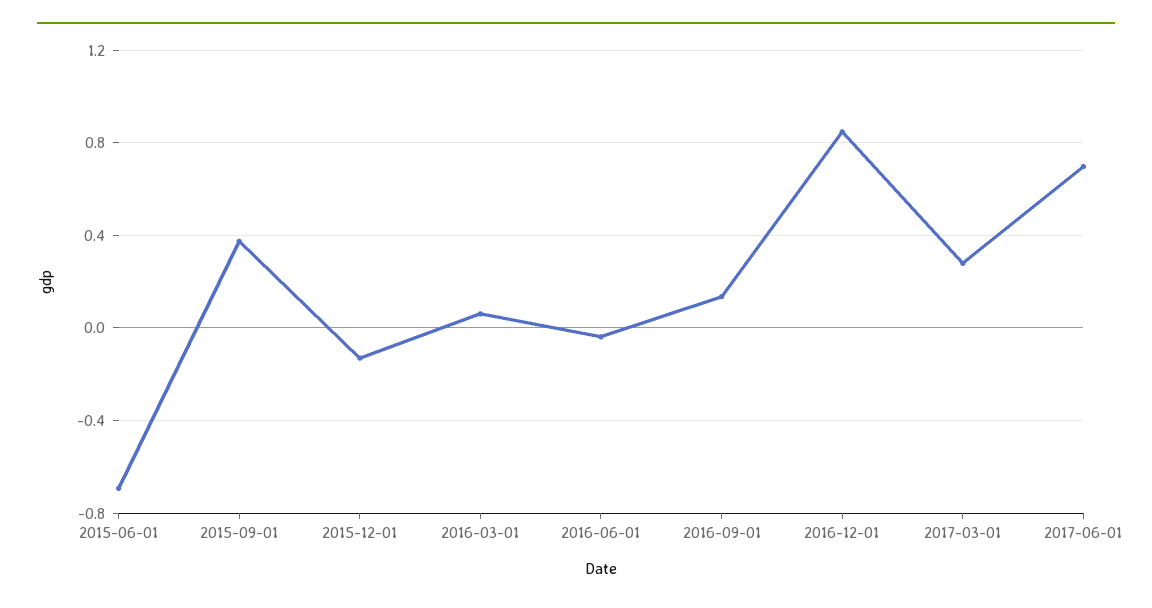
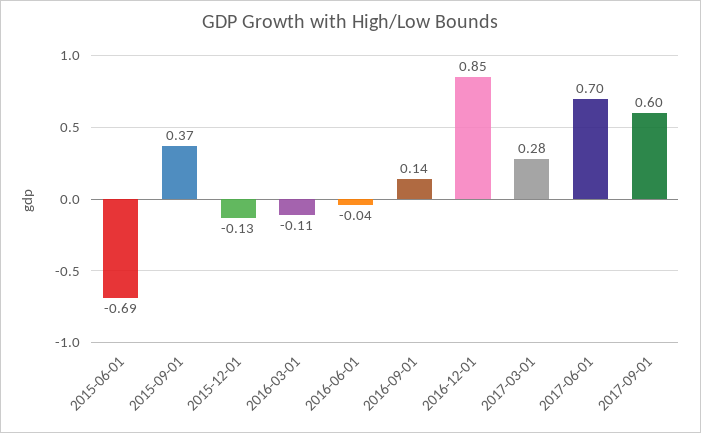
2016-03-01: 0.05 -> -0.11
2017-09-01: none -> 0.6

